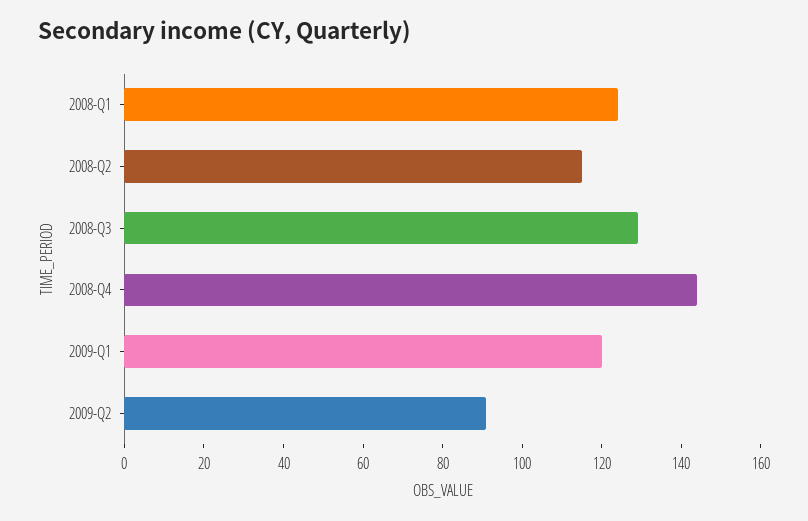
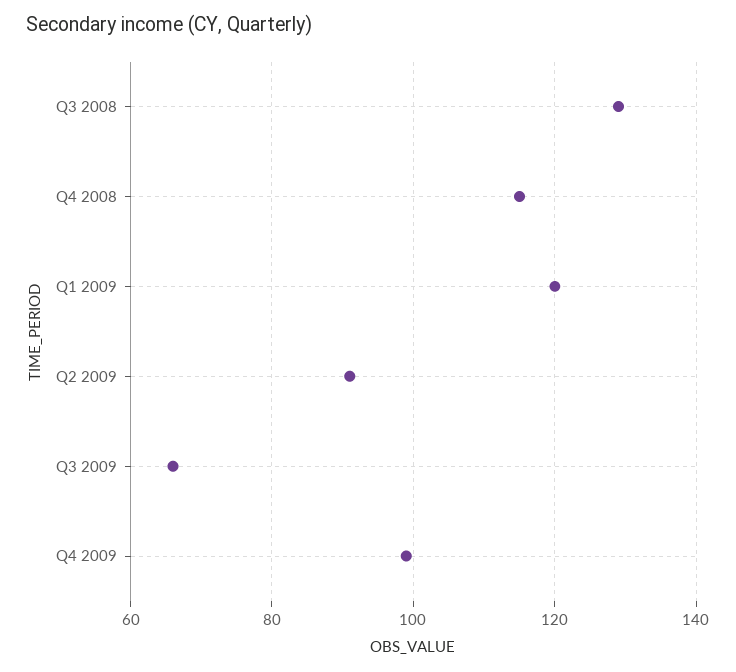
2008-Q1: 125 -> none
2008-Q2: 115 -> none
2008-Q4: 145 -> 115
Q3 2009: none -> 65
Q4 2009: none -> 100

